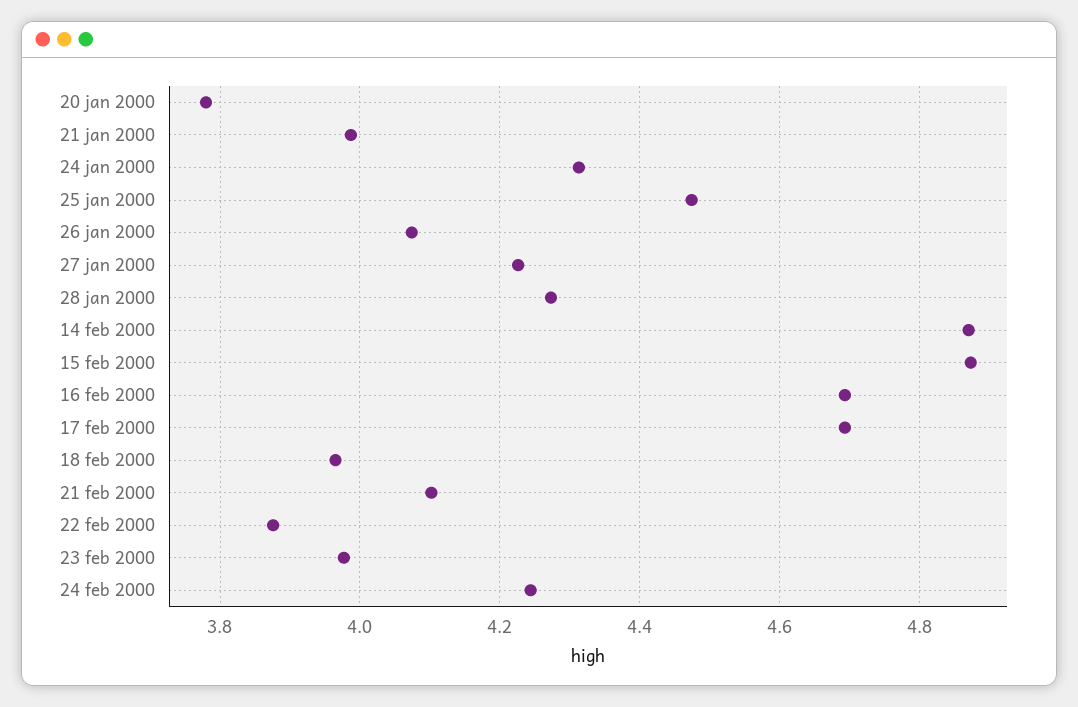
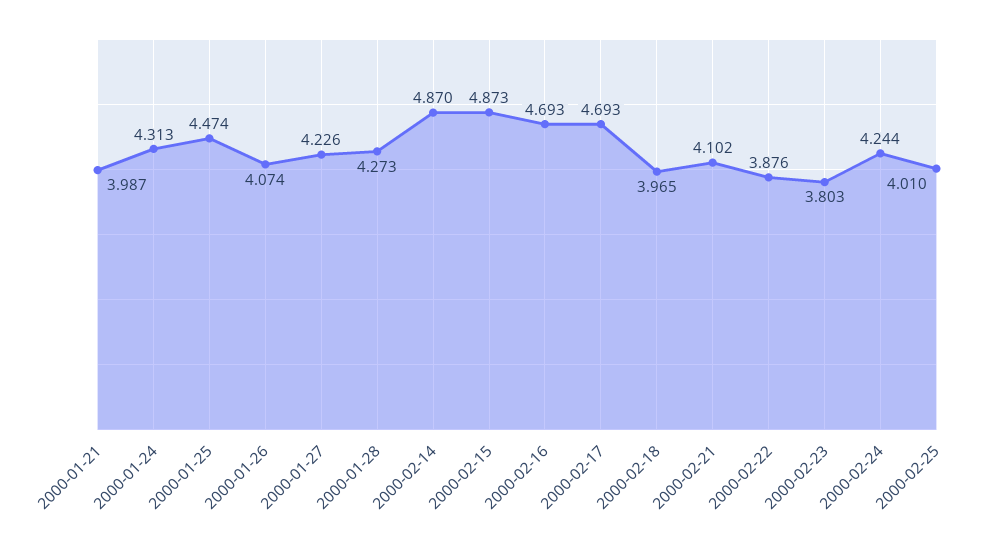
20 jan 2000: 3.78 -> none
23 feb 2000: 3.98 -> 3.803
2000-02-25: none -> 4.01

